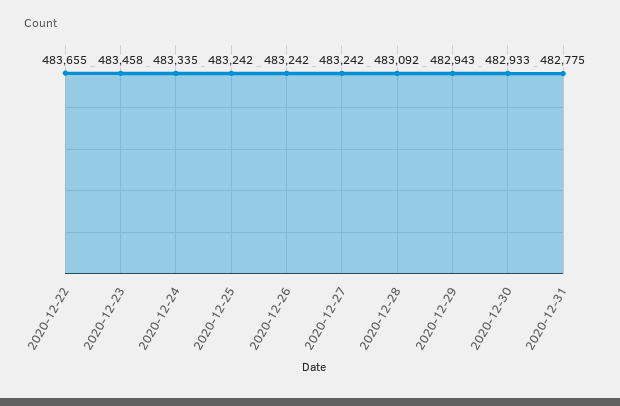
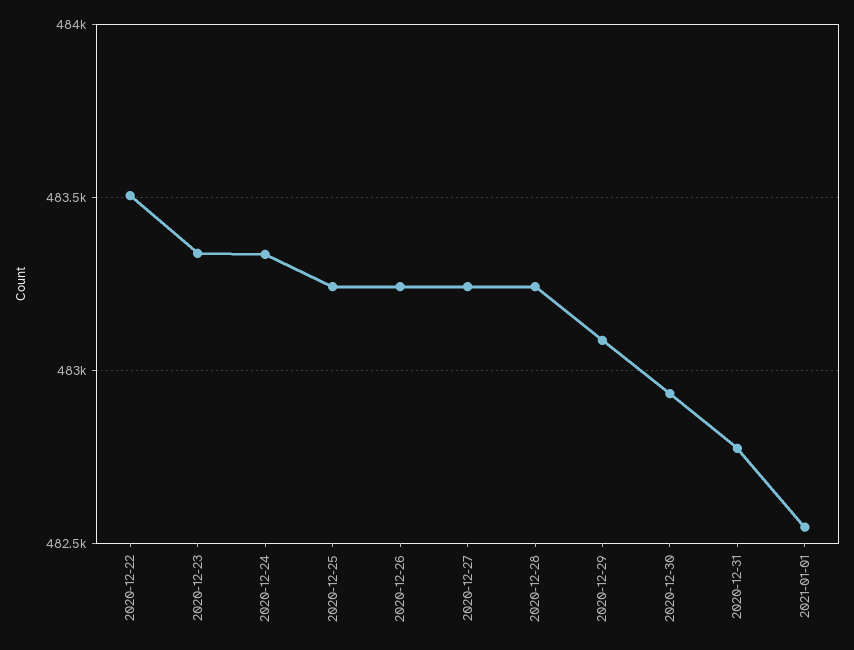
2020-12-22: 483655 -> 483500
2020-12-23: 483458 -> 483350
2020-12-28: 483092 -> 483250
2020-12-29: 482943 -> 483100
2021-01-01: none -> 482550

